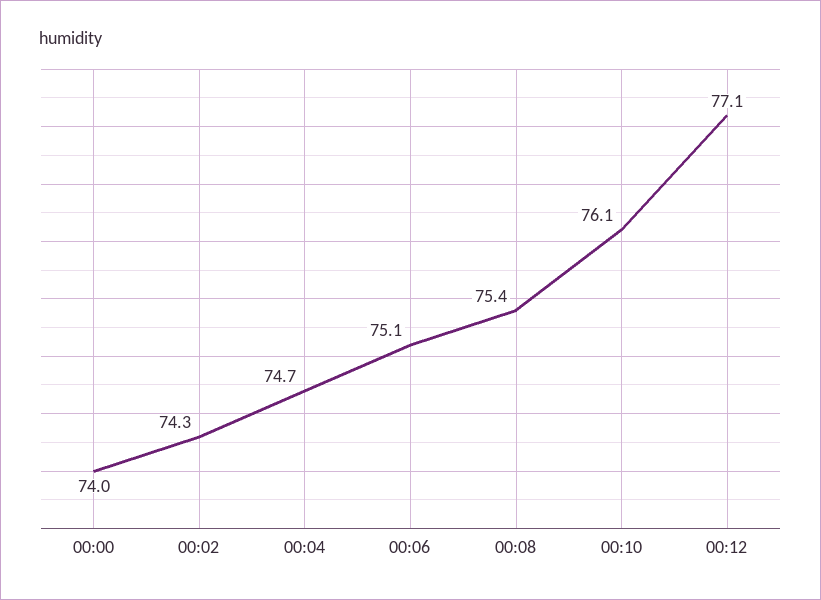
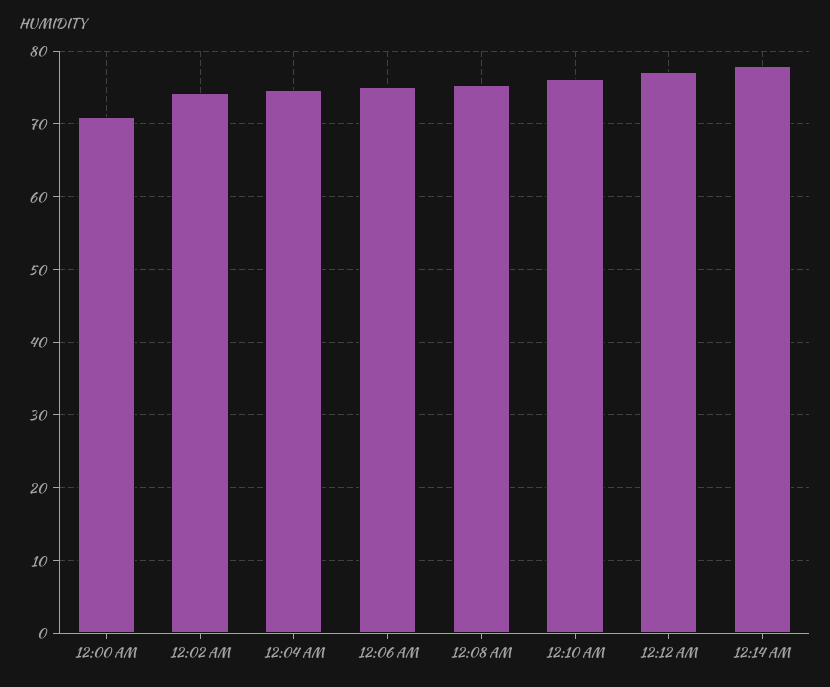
00:00: 74 -> 71
12:14 AM: none -> 78

